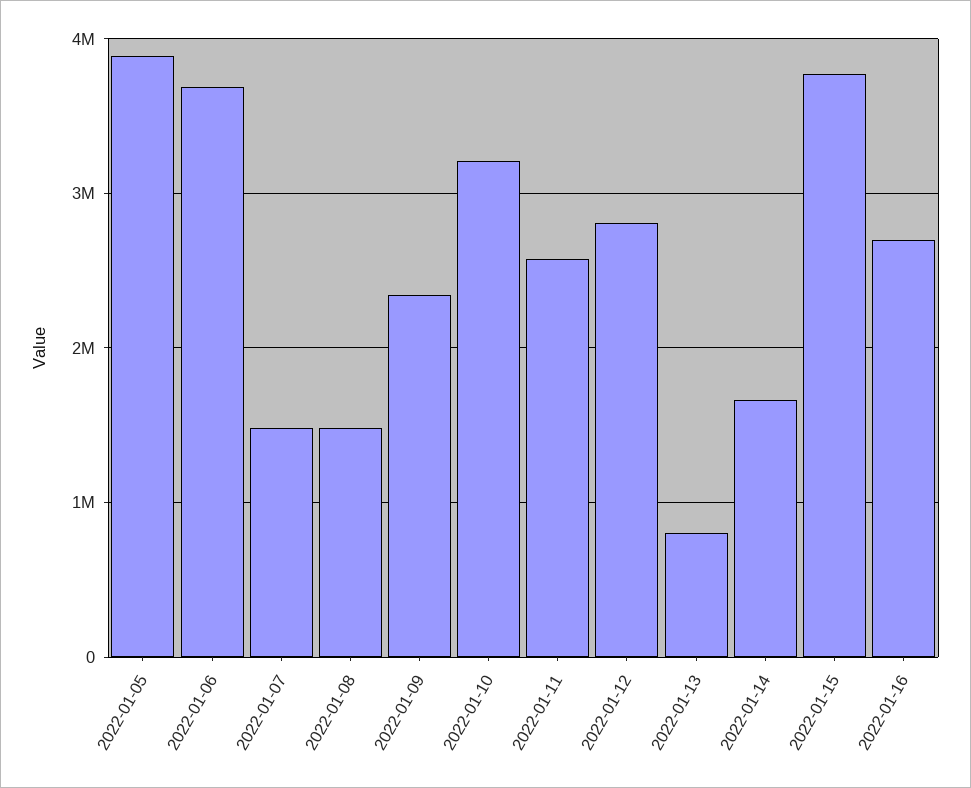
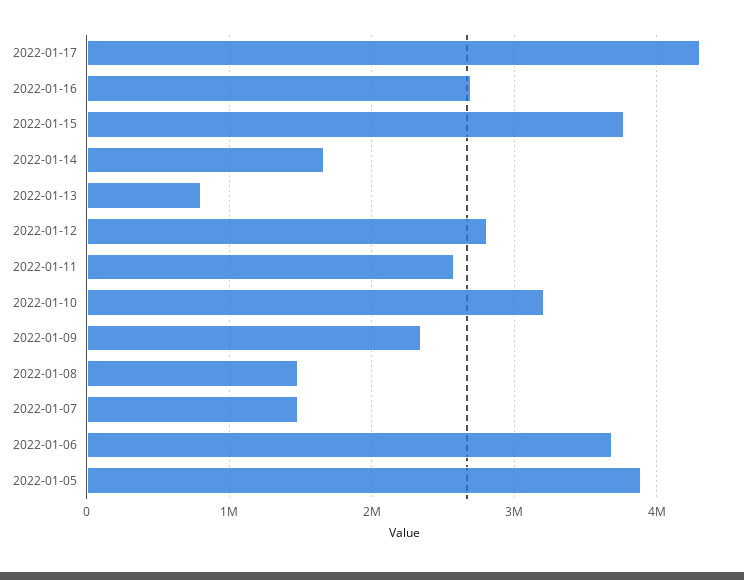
2022-01-17: none -> 4300000

